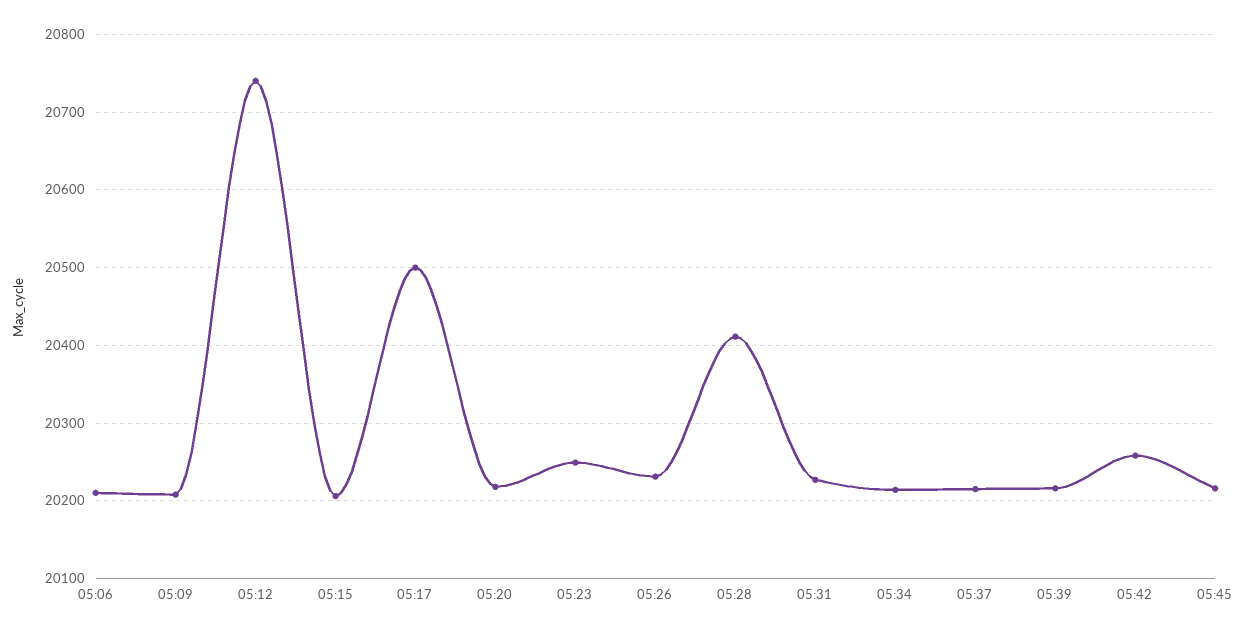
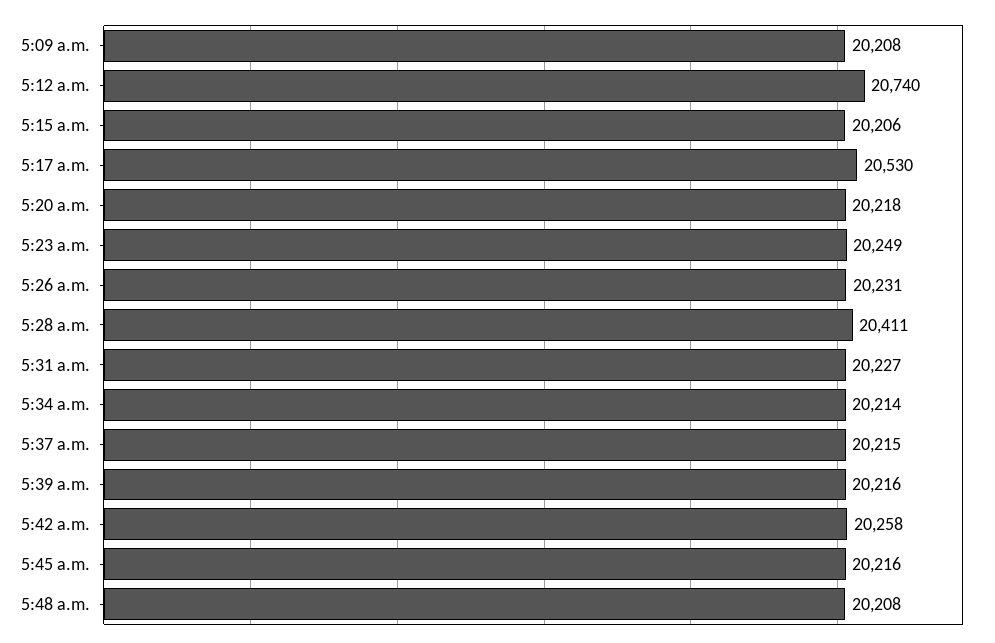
05:06: 20210 -> none
05:17: 20500 -> 20530
5:48 a.m.: none -> 20208

